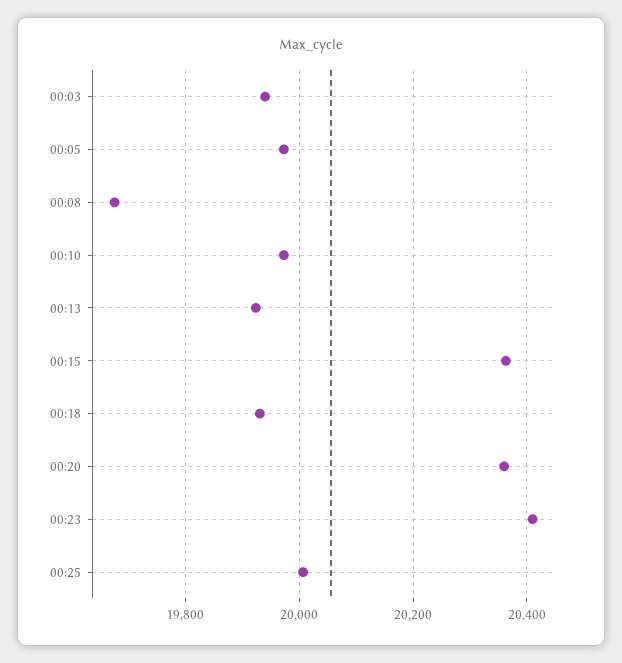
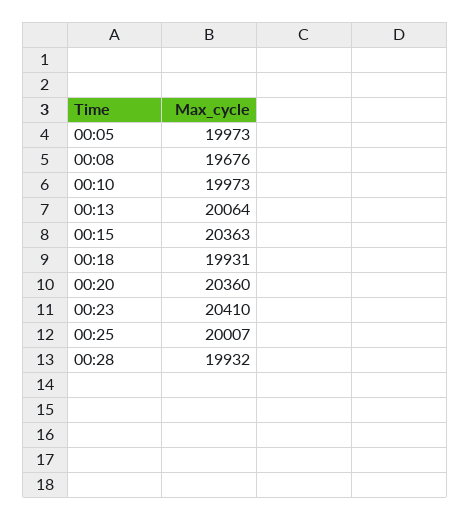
00:03: 19940 -> none
00:13: 19920 -> 20064
00:28: none -> 19932

